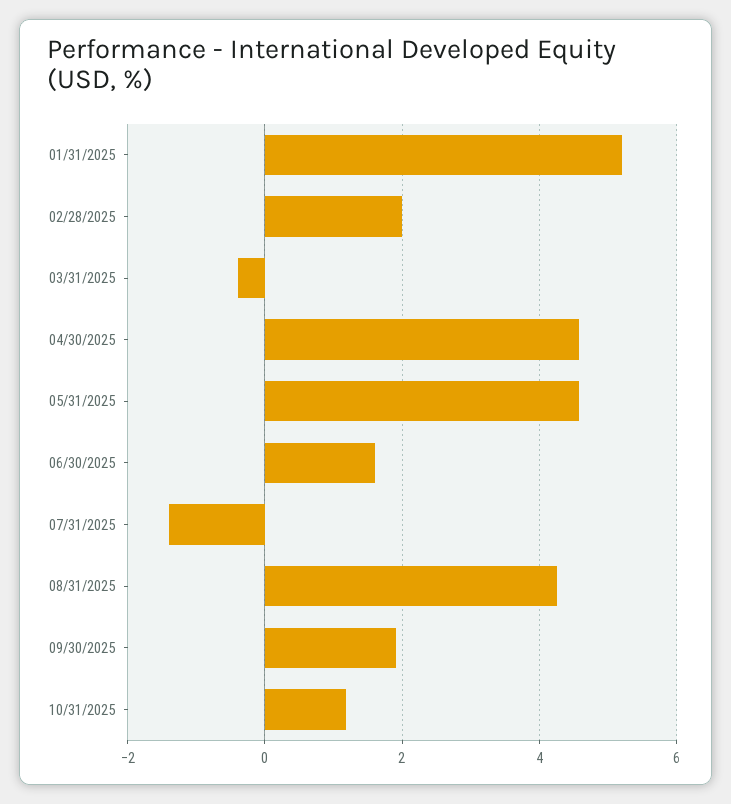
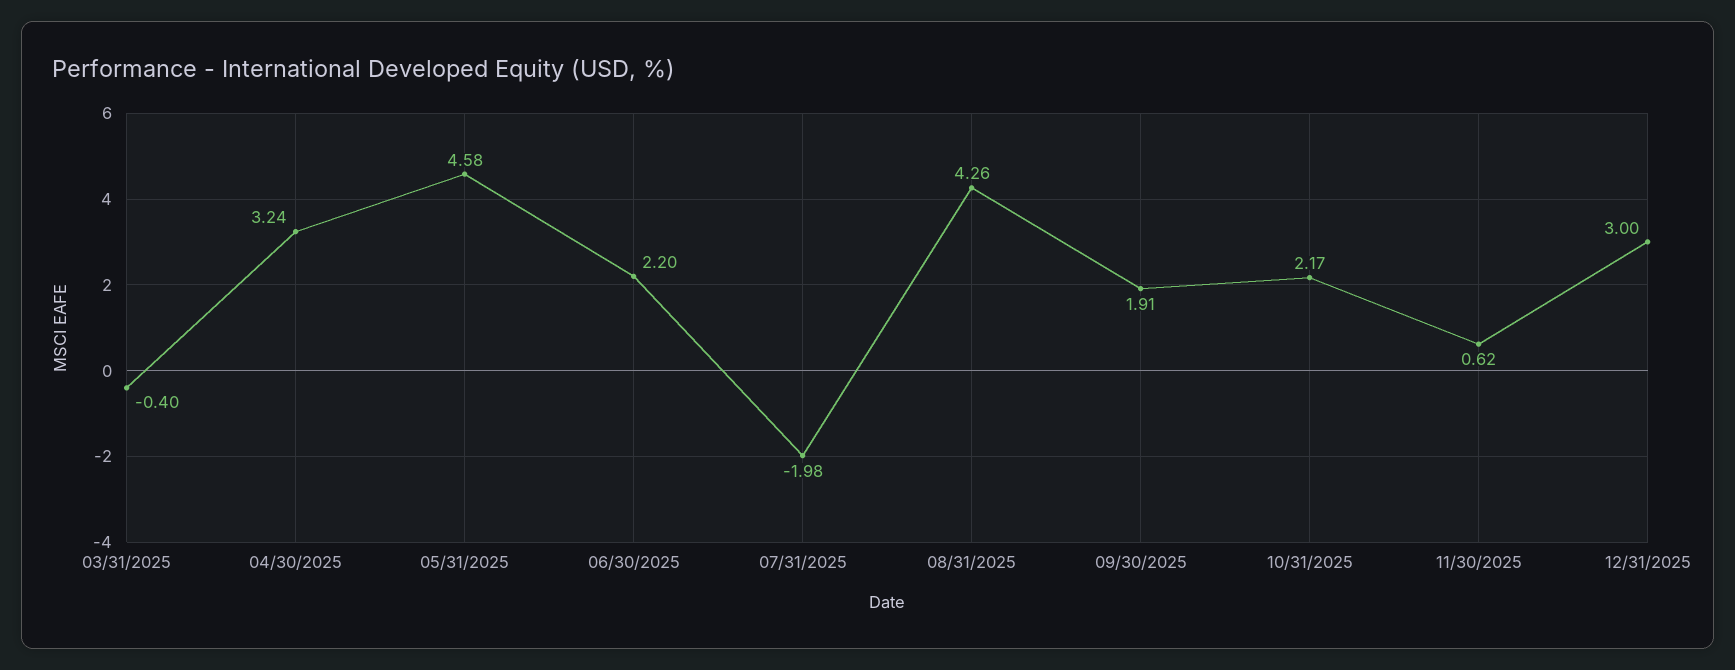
01/31/2025: 5.2 -> none
02/28/2025: 2 -> none
04/30/2025: 4.6 -> 3.24
06/30/2025: 1.6 -> 2.2
07/31/2025: -1.4 -> -1.98
10/31/2025: 1.2 -> 2.17
11/30/2025: none -> 0.62
12/31/2025: none -> 3

